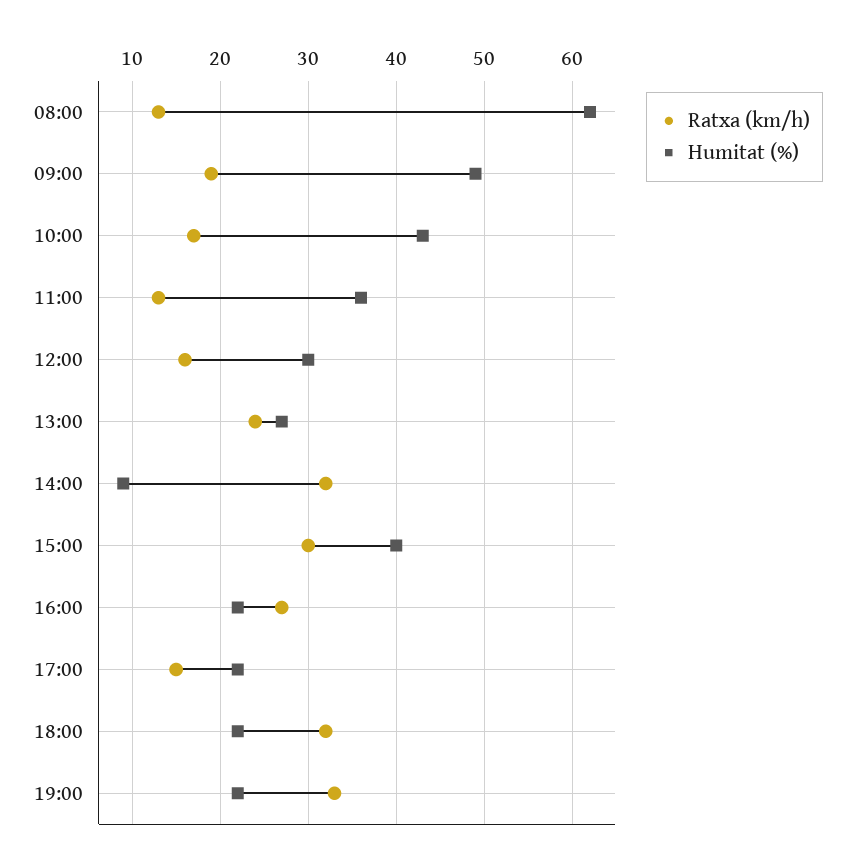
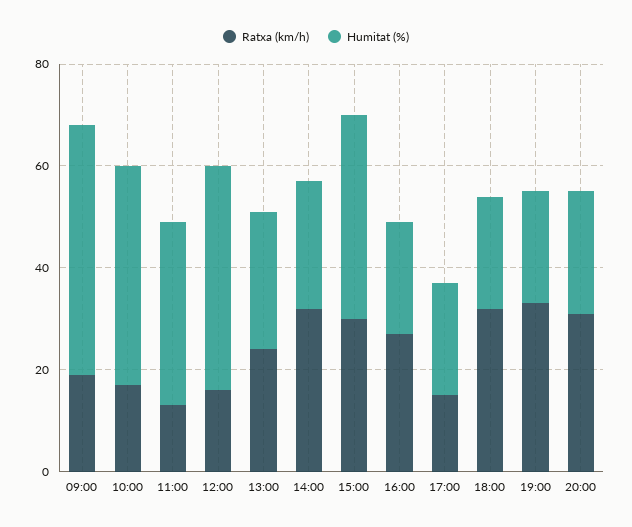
Ratxa (km/h), 08:00: 13 -> none
Humitat (%), 08:00: 62 -> none
Humitat (%), 12:00: 30 -> 45
Humitat (%), 14:00: 9 -> 25
Ratxa (km/h), 20:00: none -> 30
Humitat (%), 20:00: none -> 25

